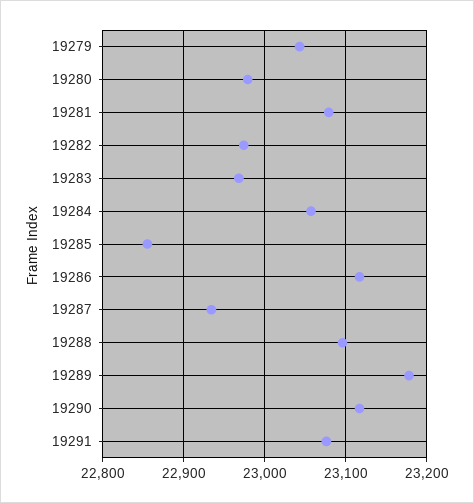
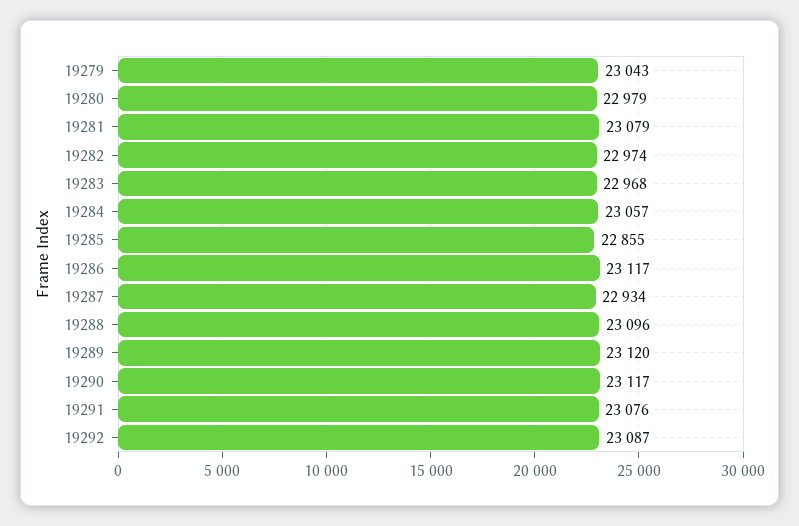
19289: 23180 -> 23120
19292: none -> 23087

